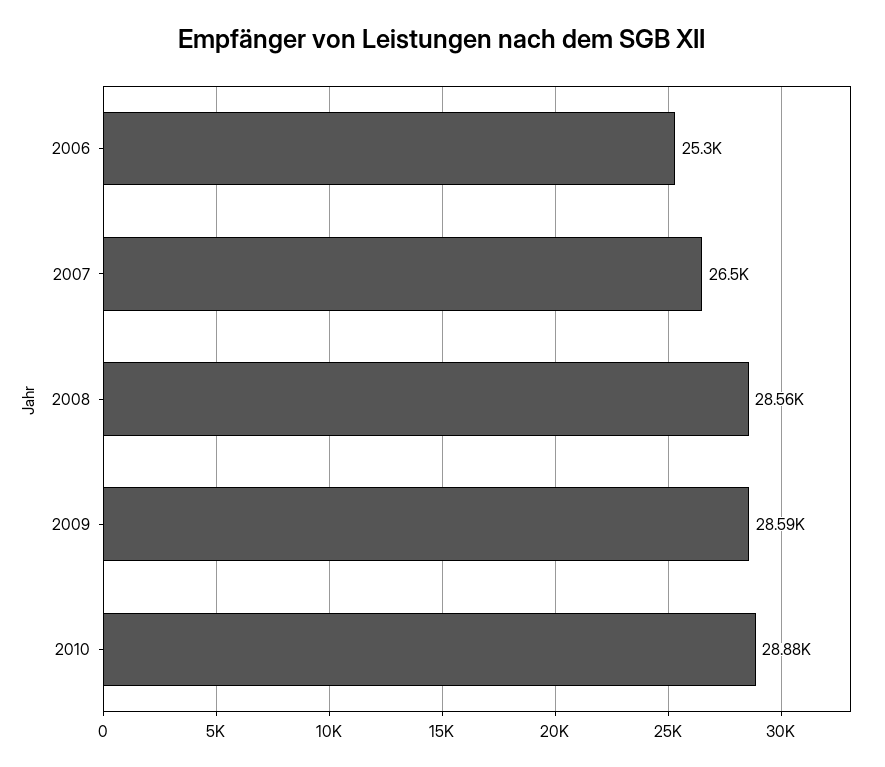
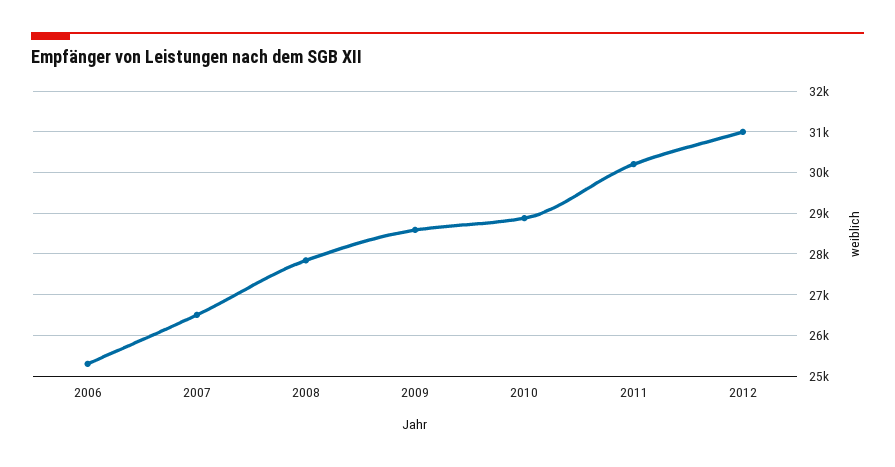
2008: 28560 -> 27800
2011: none -> 30200
2012: none -> 31000

